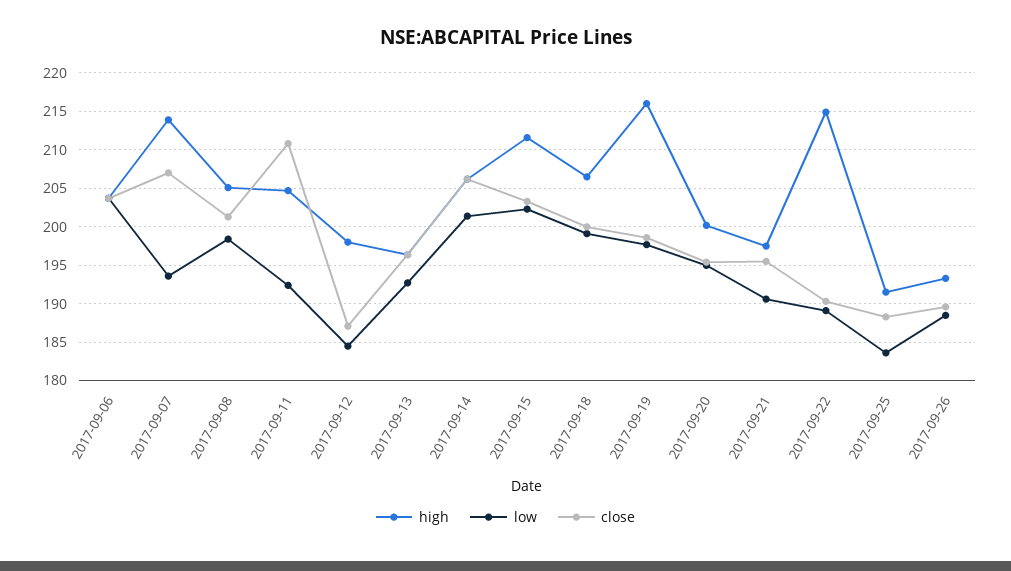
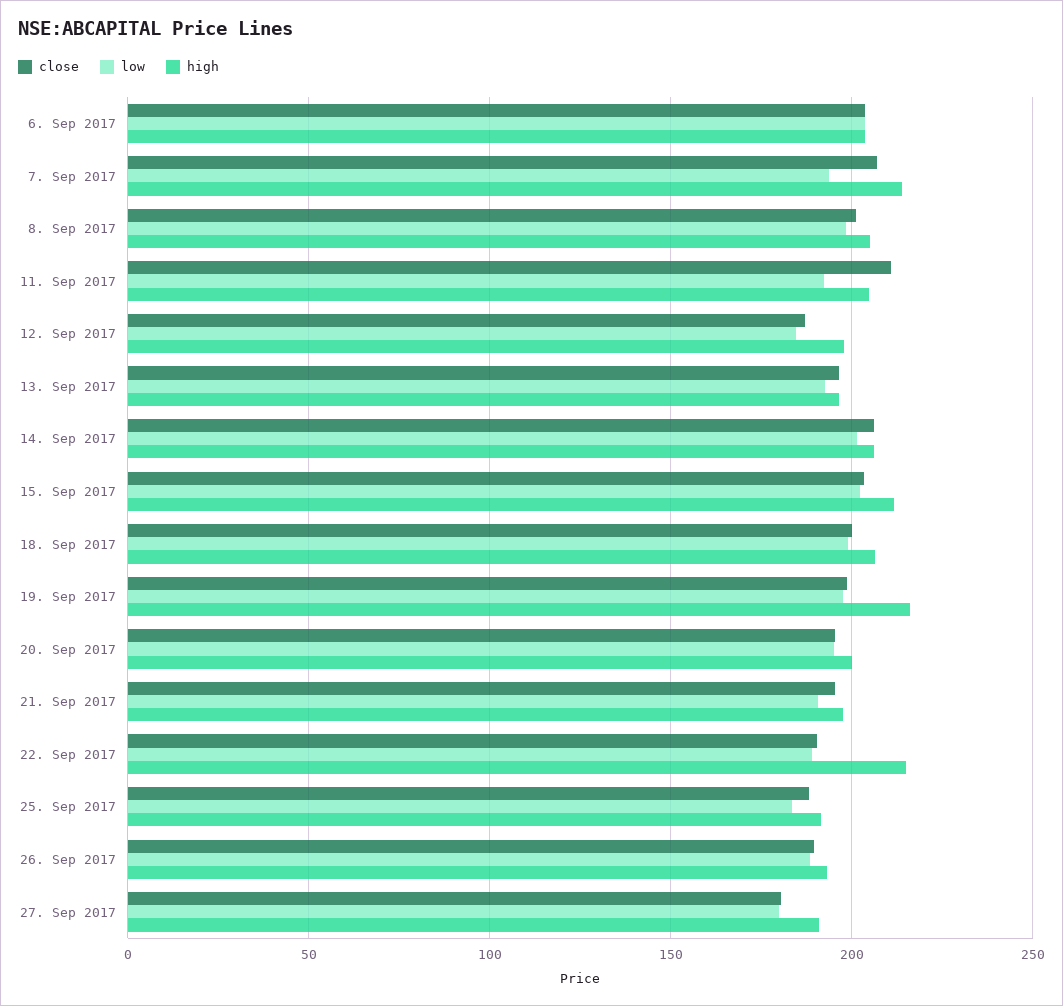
close, 27. Sep 2017: none -> 180
low, 27. Sep 2017: none -> 180
high, 27. Sep 2017: none -> 190

